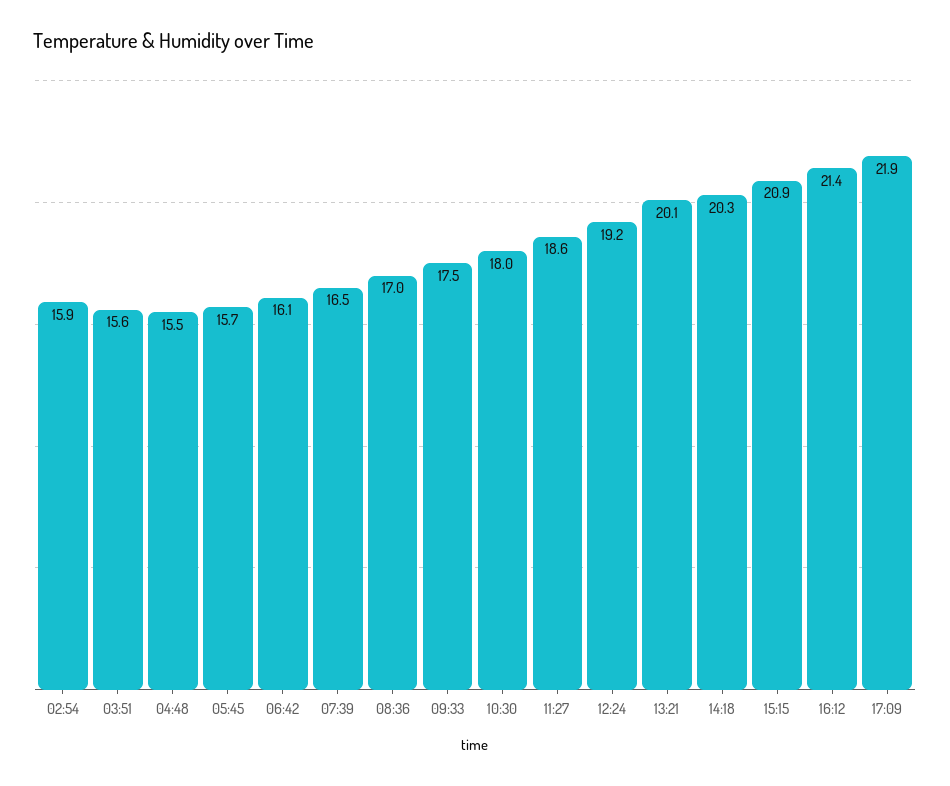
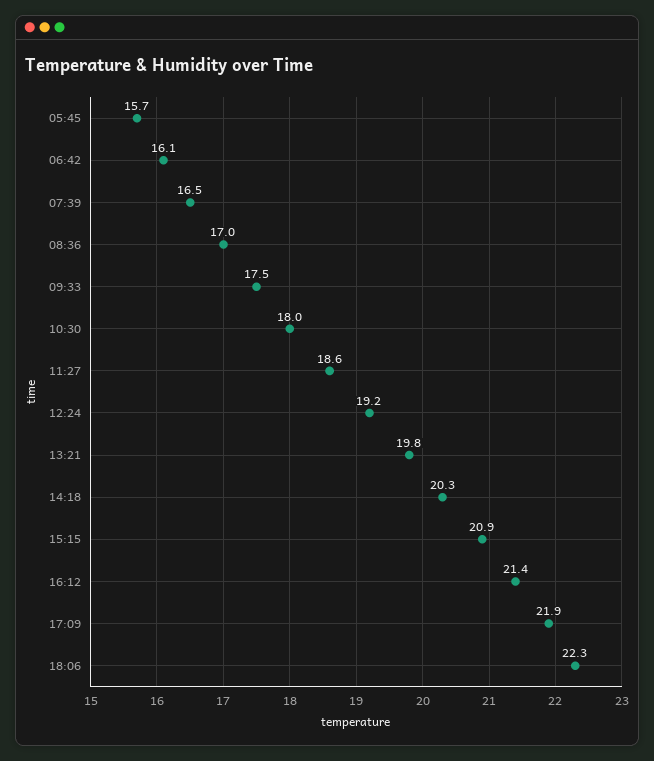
02:54: 15.9 -> none
03:51: 15.6 -> none
04:48: 15.5 -> none
13:21: 20.1 -> 19.8
18:06: none -> 22.3

